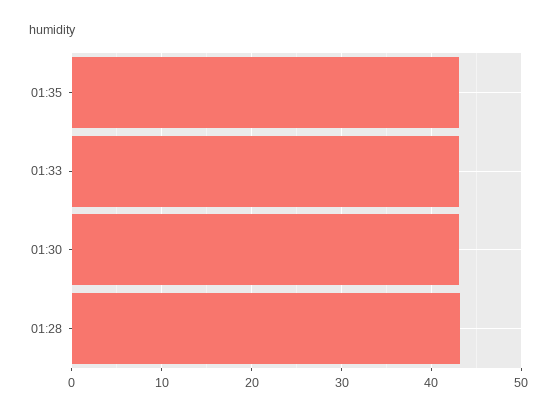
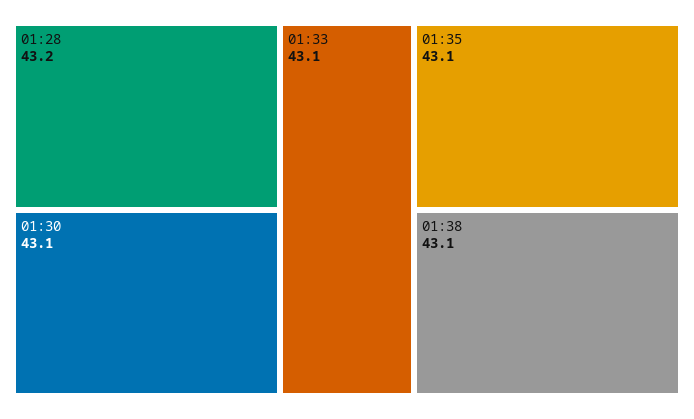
01:38: none -> 43.1

